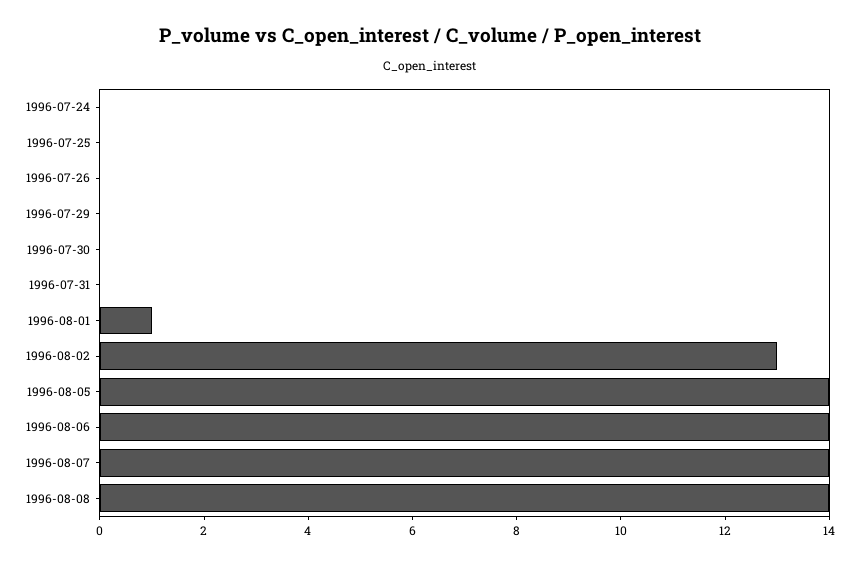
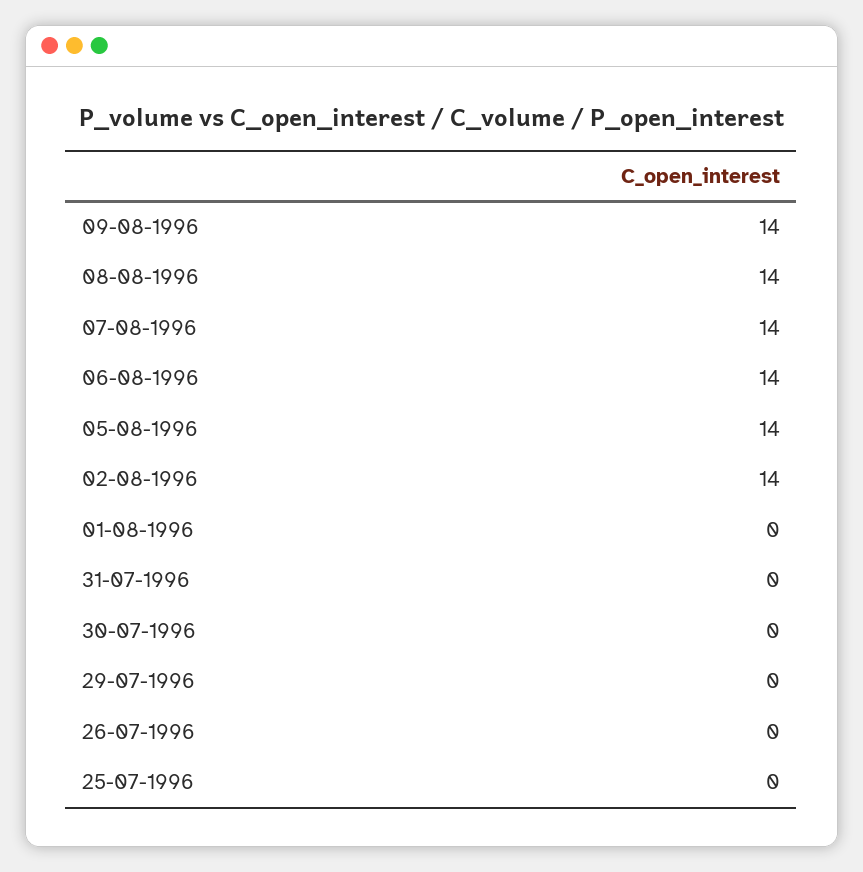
1996-07-24: 0 -> none
1996-08-01: 1 -> 0
1996-08-02: 13 -> 14
09-08-1996: none -> 14

